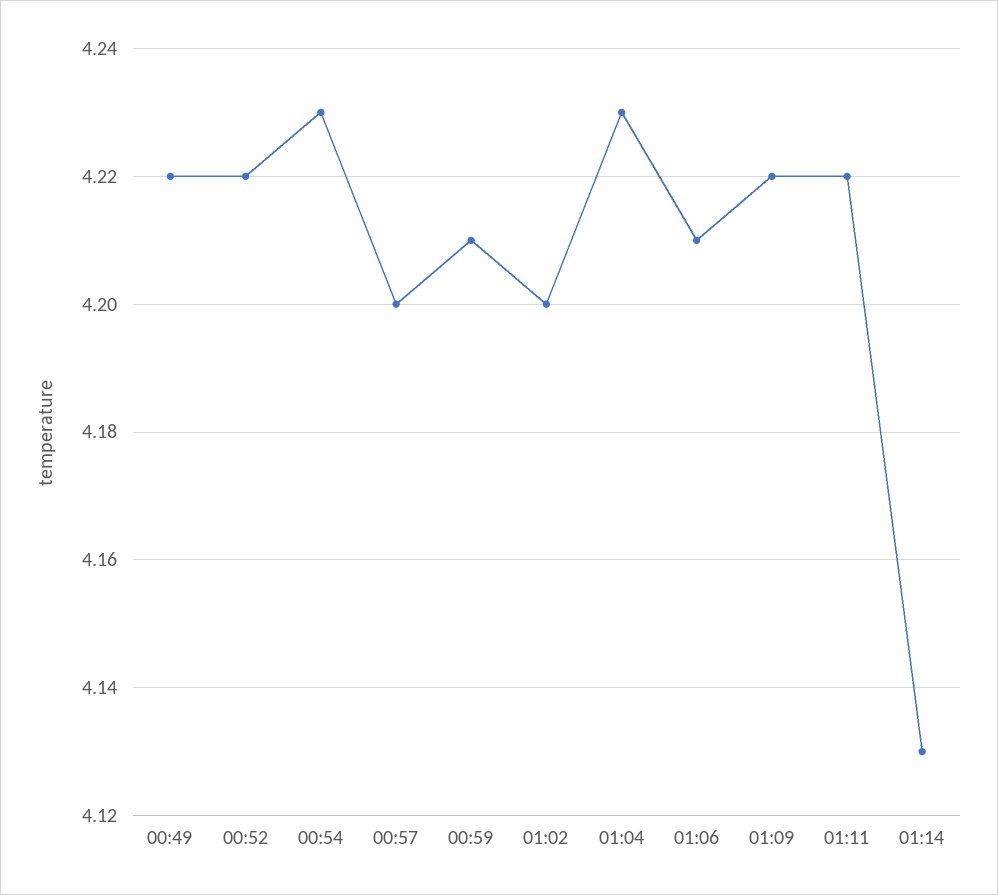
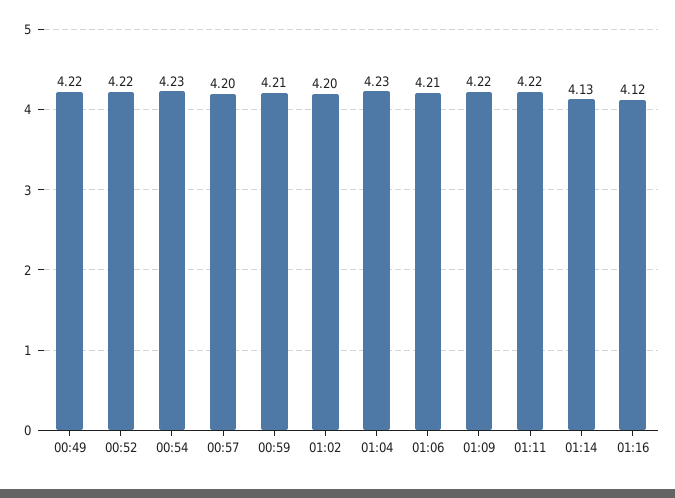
01:16: none -> 4.12

